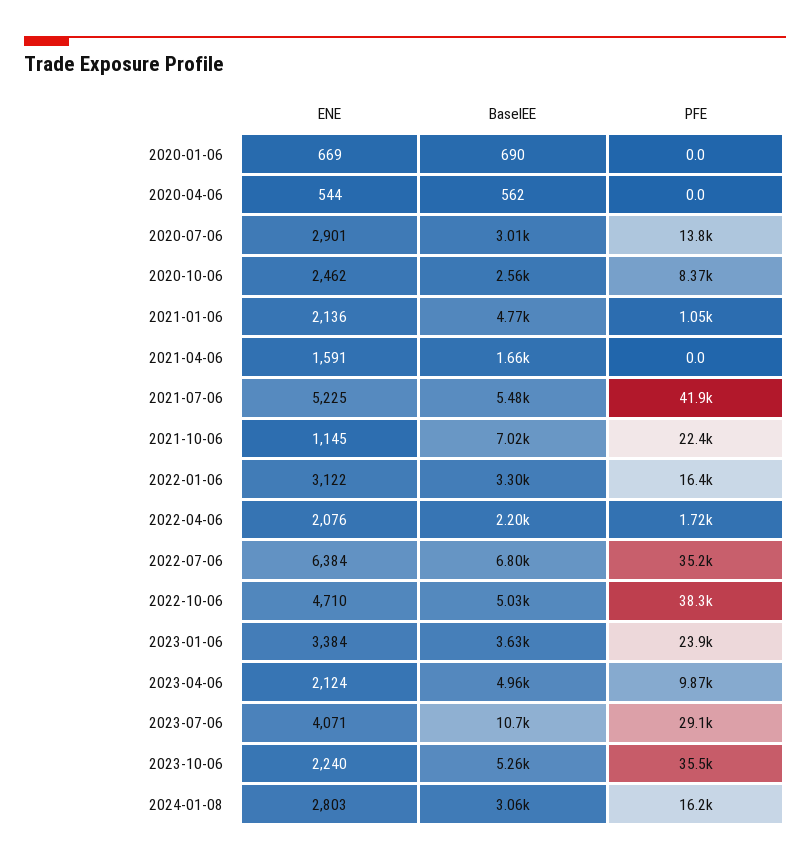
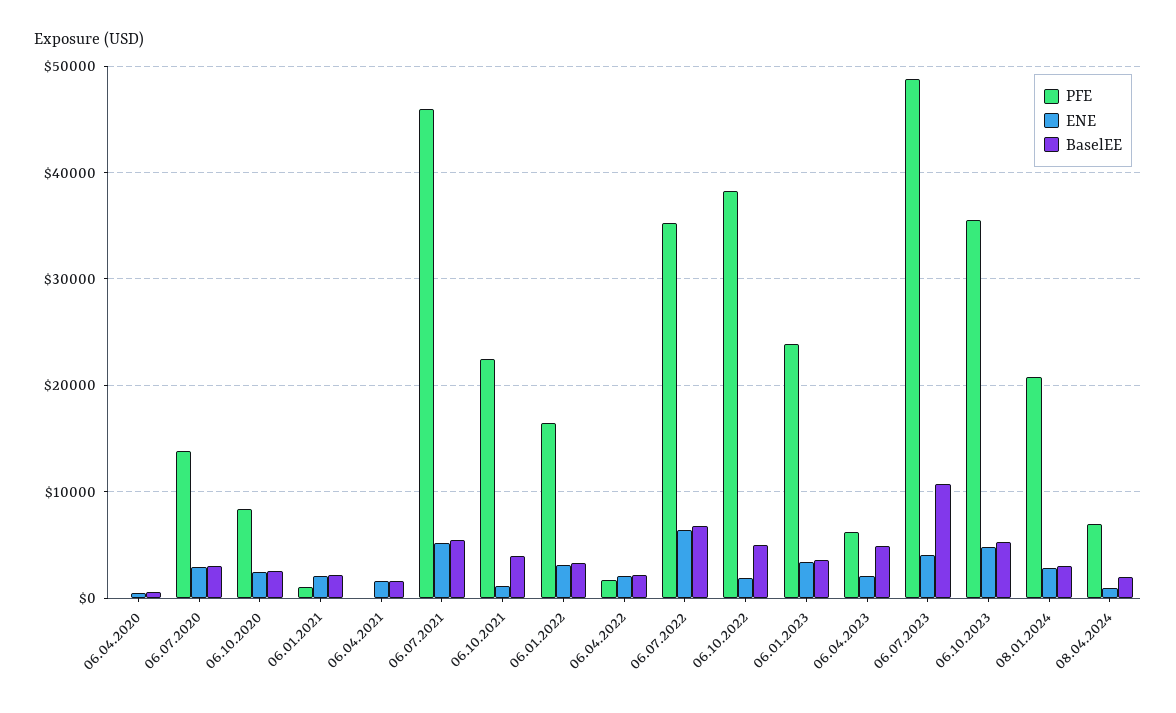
ENE, 2020-01-06: 669 -> none
BaselEE, 2020-01-06: 690 -> none
PFE, 2020-01-06: 0 -> none
BaselEE, 2021-01-06: 4770 -> 2000
PFE, 2021-07-06: 41900 -> 46000
BaselEE, 2021-10-06: 7020 -> 4000
ENE, 2022-10-06: 4710 -> 2000
PFE, 2023-04-06: 9870 -> 6000
PFE, 2023-07-06: 29100 -> 49000
ENE, 2023-10-06: 2240 -> 5000
PFE, 2024-01-08: 16200 -> 21000
PFE, 08.04.2024: none -> 7000
ENE, 08.04.2024: none -> 1000
BaselEE, 08.04.2024: none -> 2000

